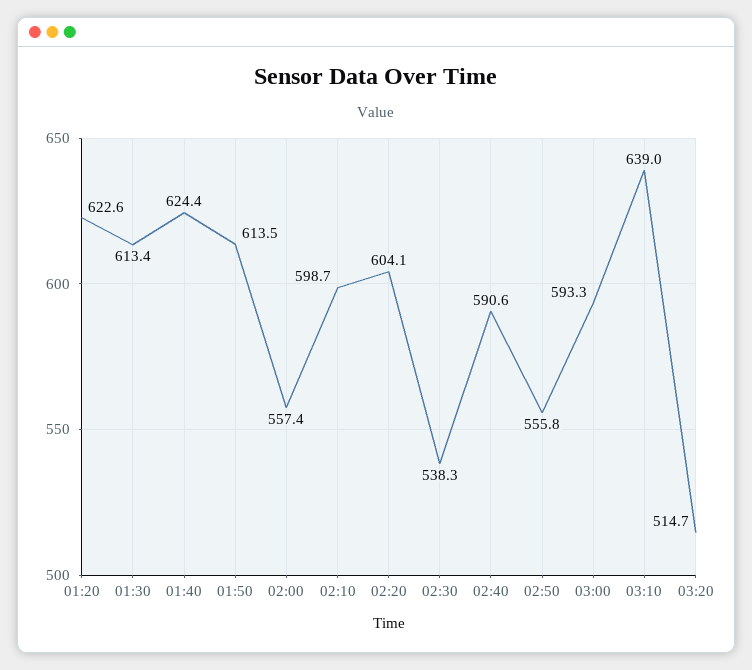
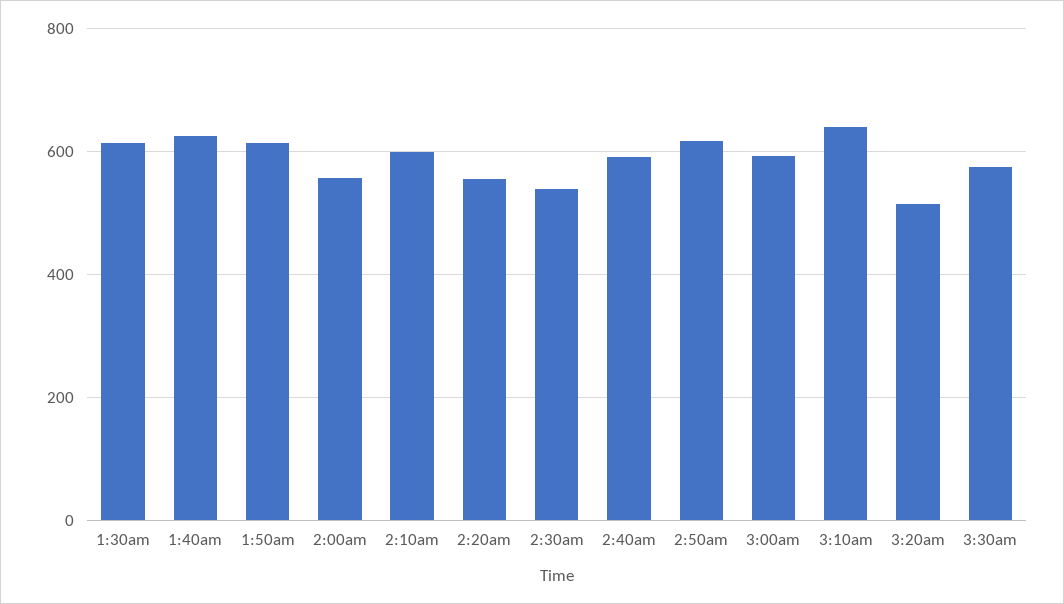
01:20: 622.6 -> none
02:20: 604.1 -> 560
02:50: 555.8 -> 620
3:30am: none -> 580

